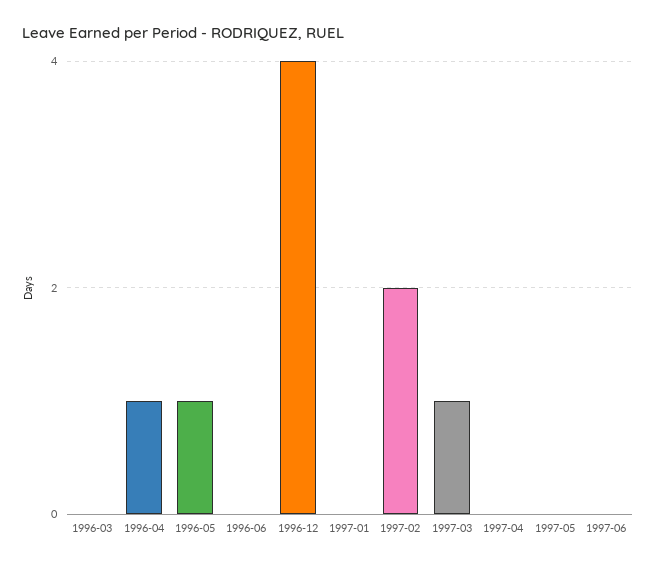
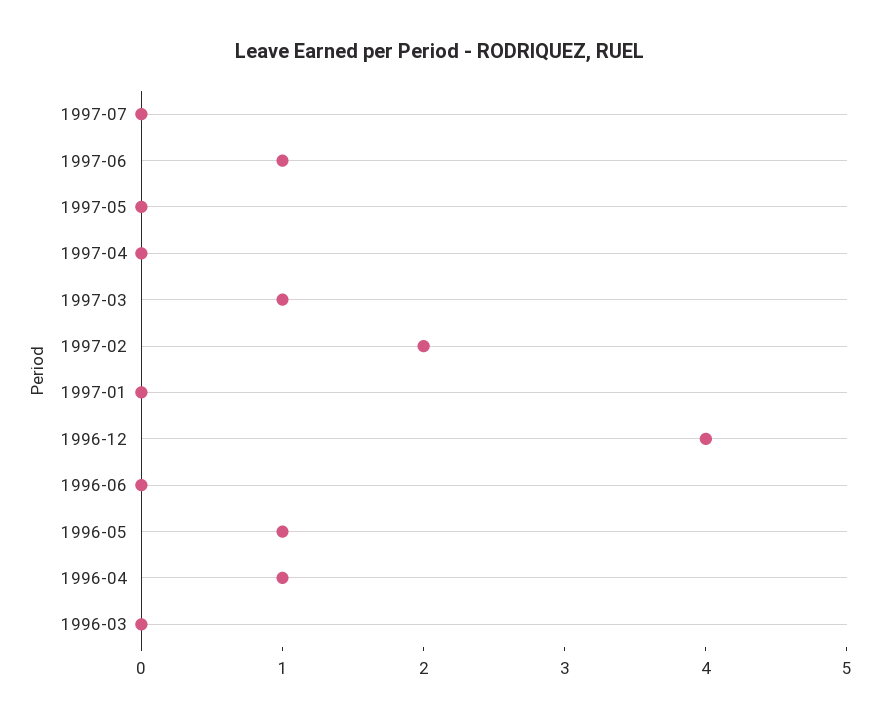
1997-06: 0 -> 1
1997-07: none -> 0

